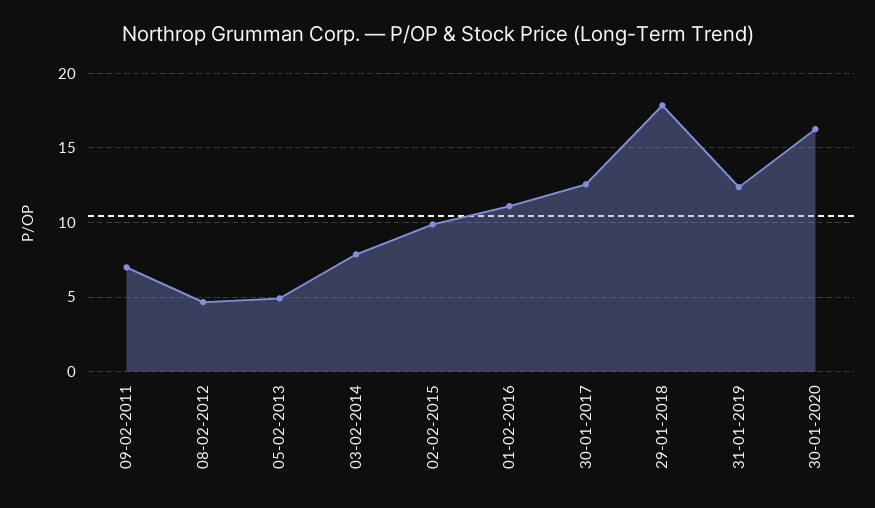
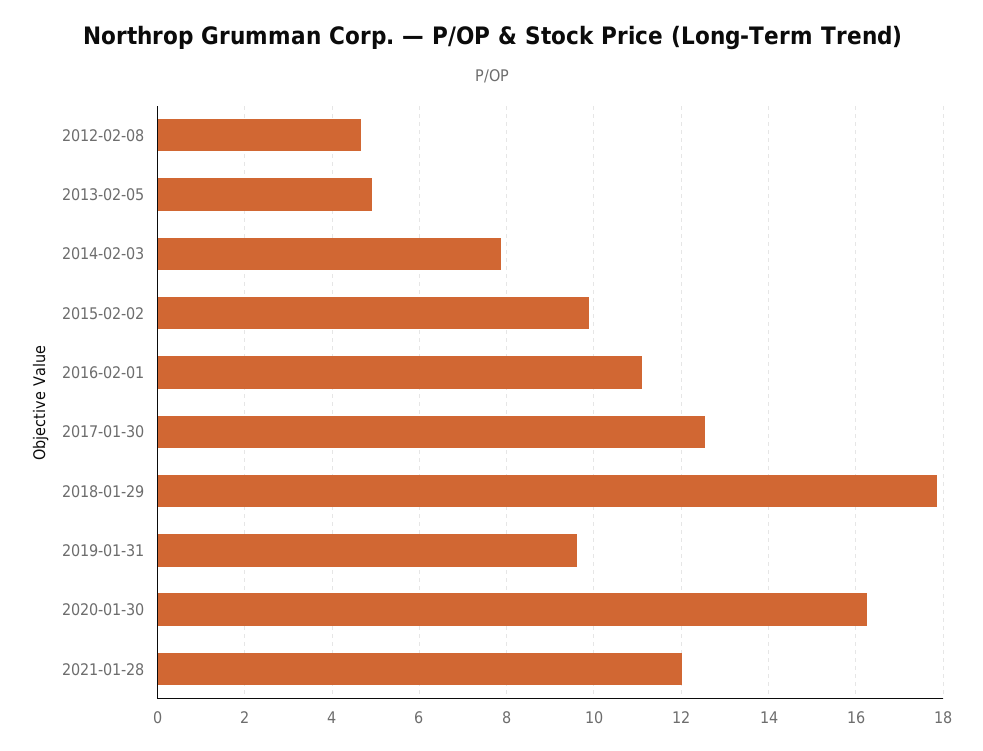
09-02-2011: 7 -> none
31-01-2019: 12.5 -> 9.6
2021-01-28: none -> 12

